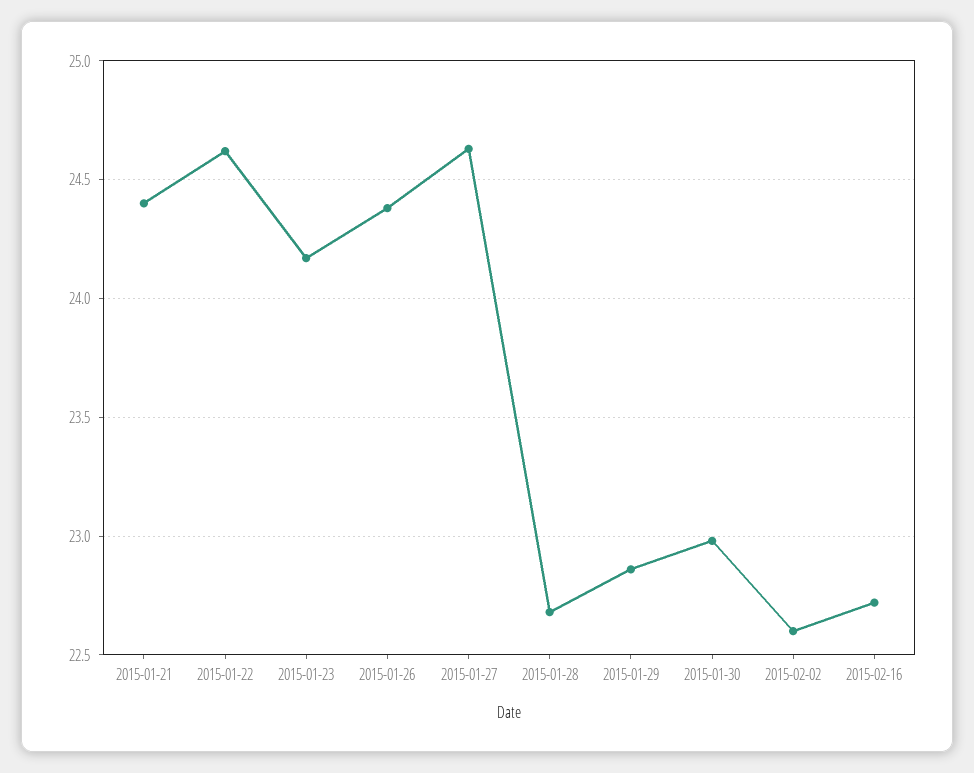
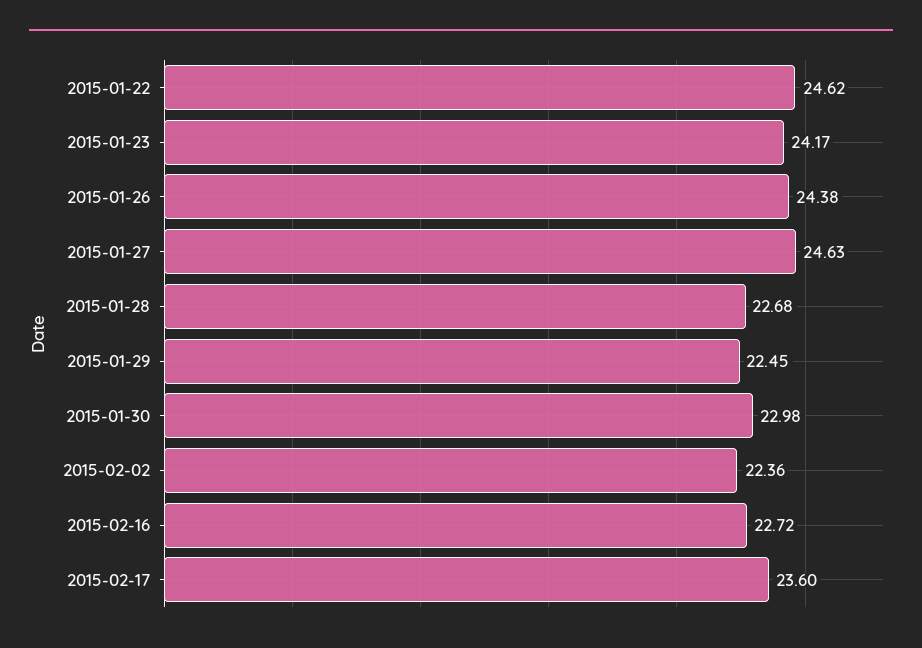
2015-01-21: 24.4 -> none
2015-01-29: 22.85 -> 22.45
2015-02-02: 22.6 -> 22.36
2015-02-17: none -> 23.6

